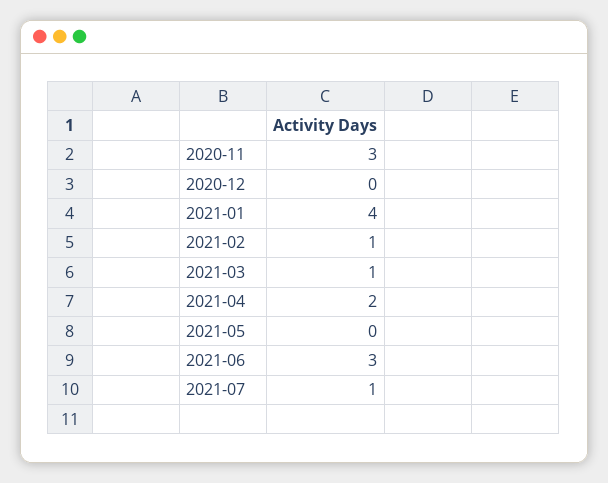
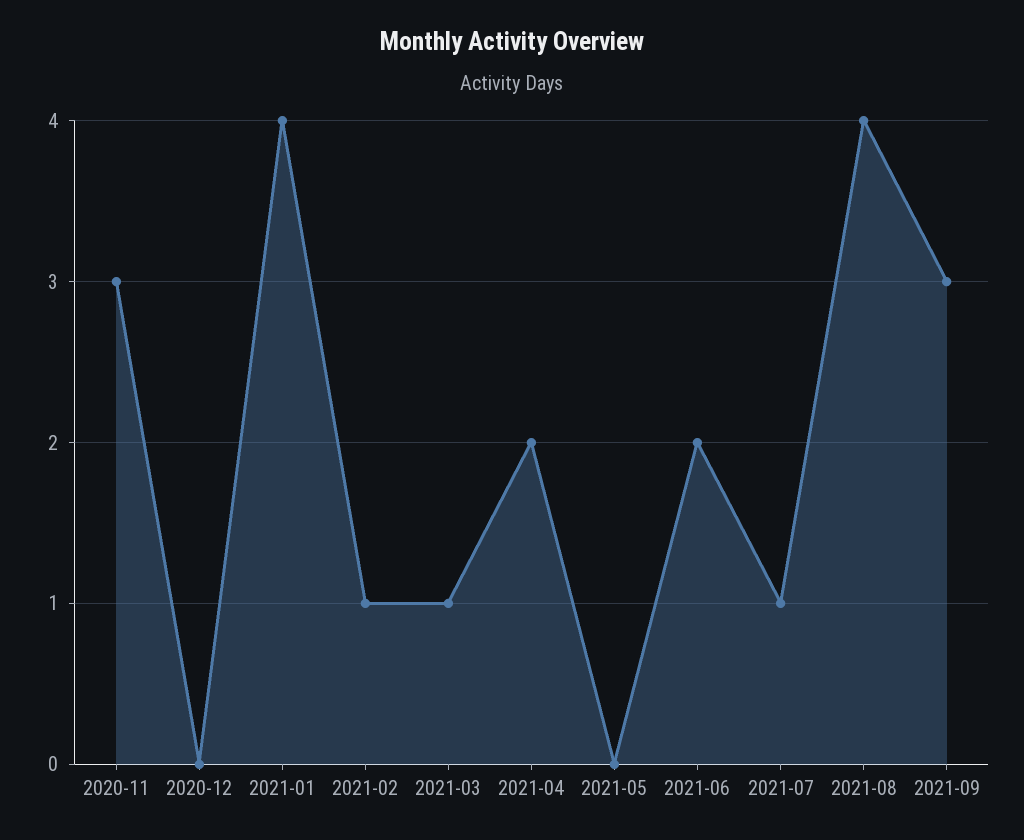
2021-06: 3 -> 2
2021-08: none -> 4
2021-09: none -> 3

